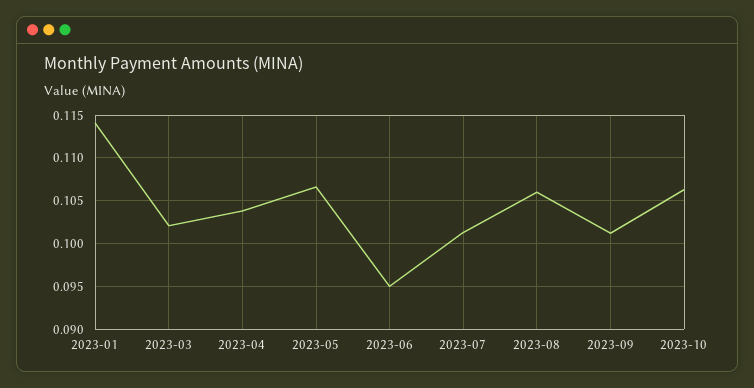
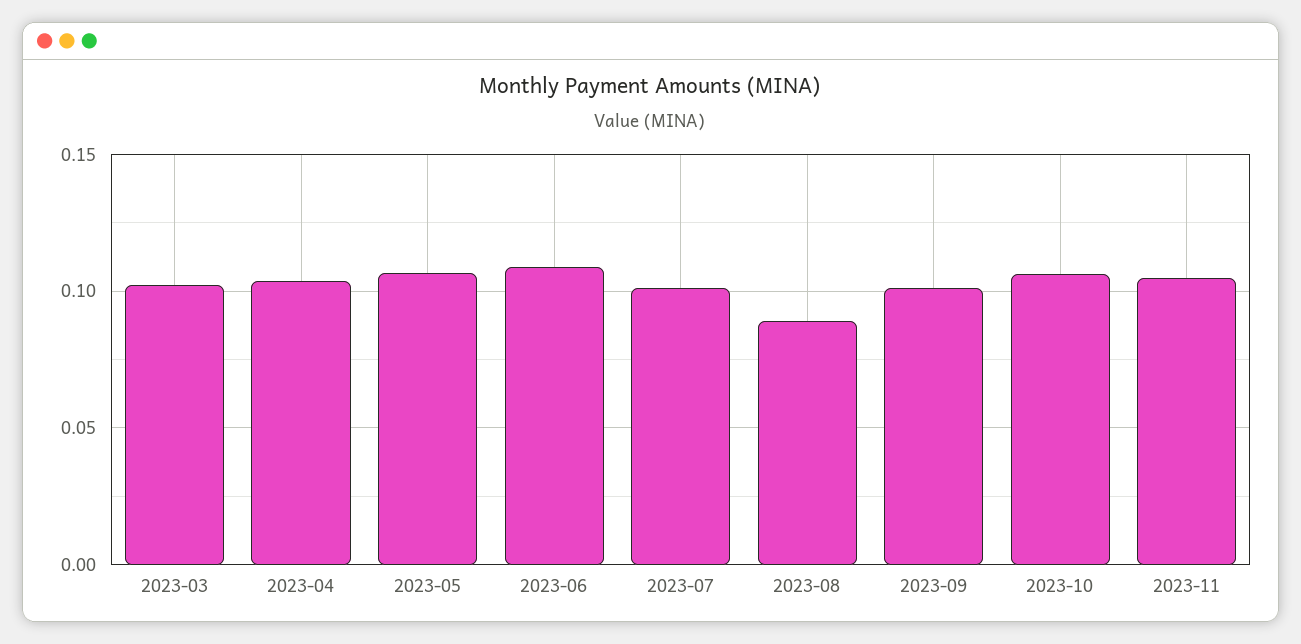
2023-01: 0.114 -> none
2023-06: 0.095 -> 0.11
2023-08: 0.106 -> 0.09
2023-11: none -> 0.105

